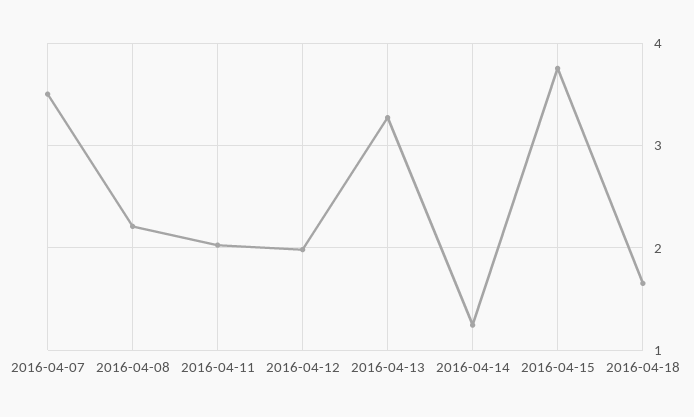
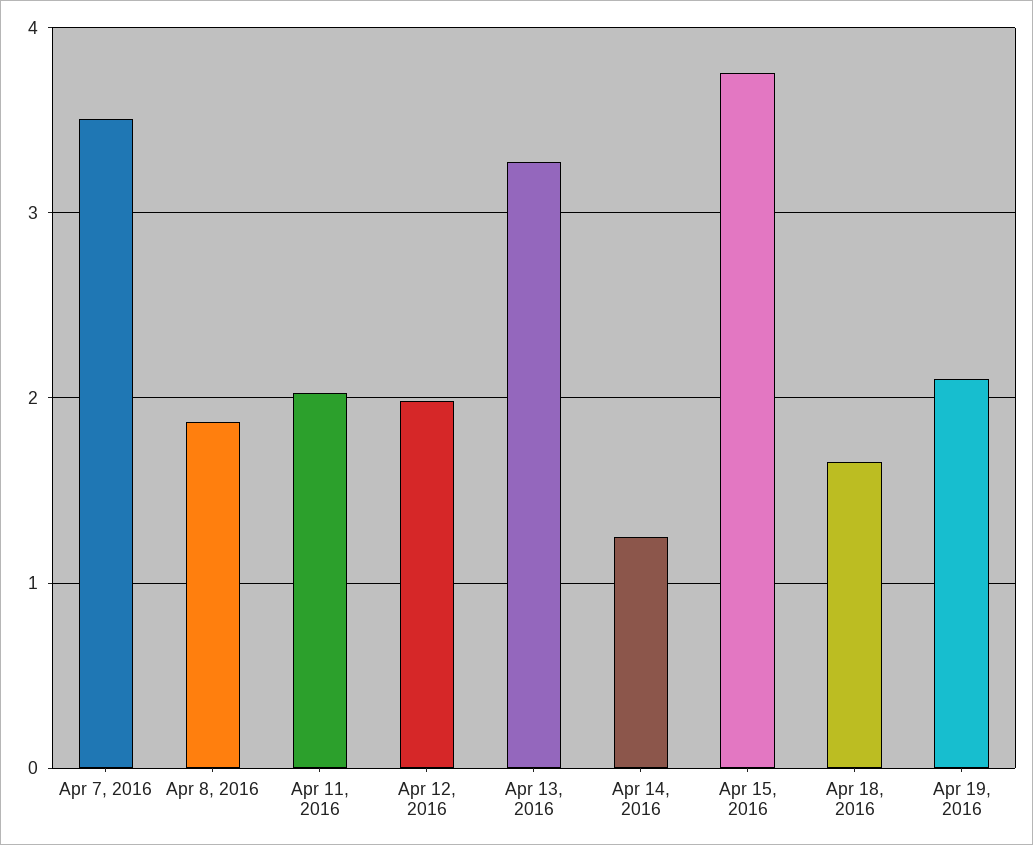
2016-04-08: 2.2 -> 1.9
Apr 19, 2016: none -> 2.1

